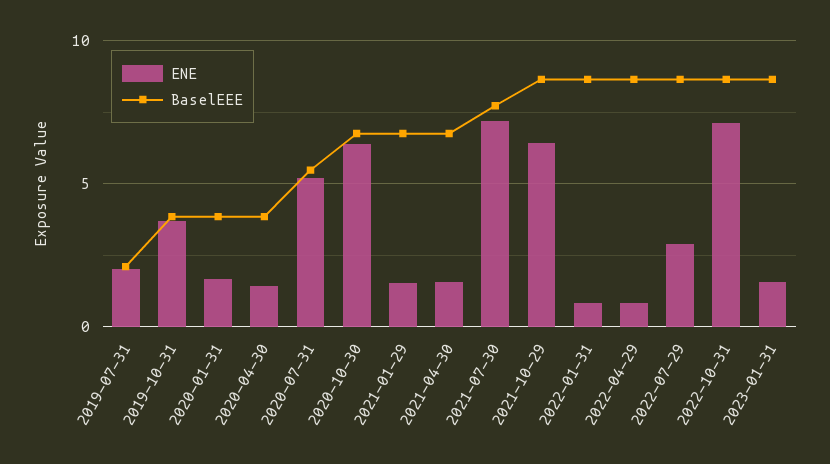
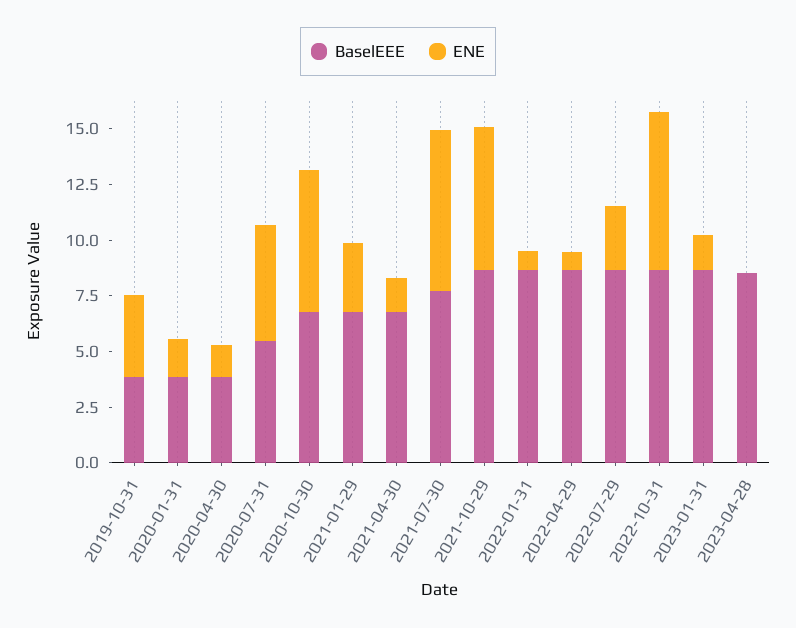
ENE, 2019-07-31: 2 -> none
BaselEEE, 2019-07-31: 2 -> none
ENE, 2021-01-29: 1.5 -> 3
BaselEEE, 2023-04-28: none -> 8.5
ENE, 2023-04-28: none -> 0

